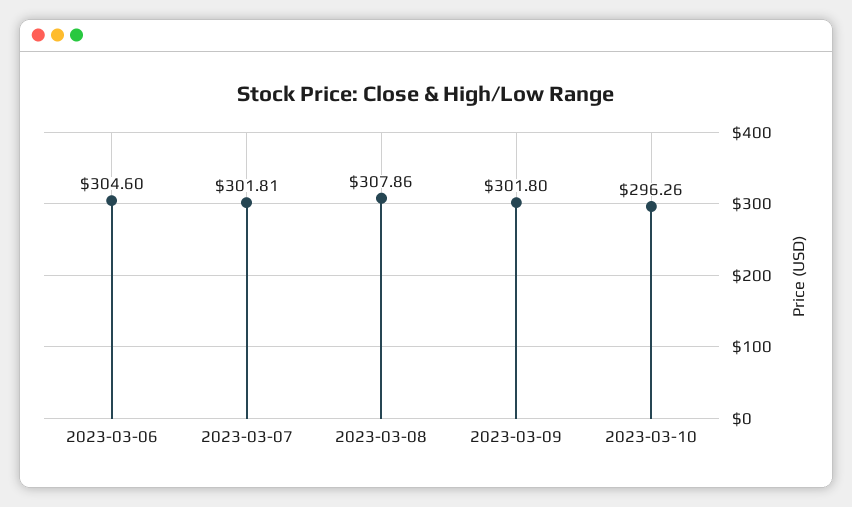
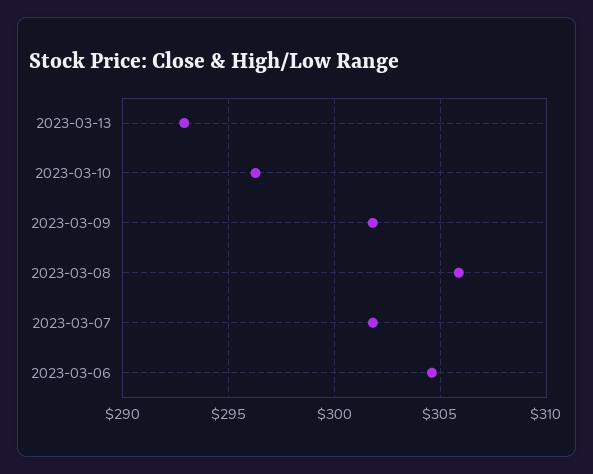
2023-03-08: 307.86 -> 306
2023-03-13: none -> 293

